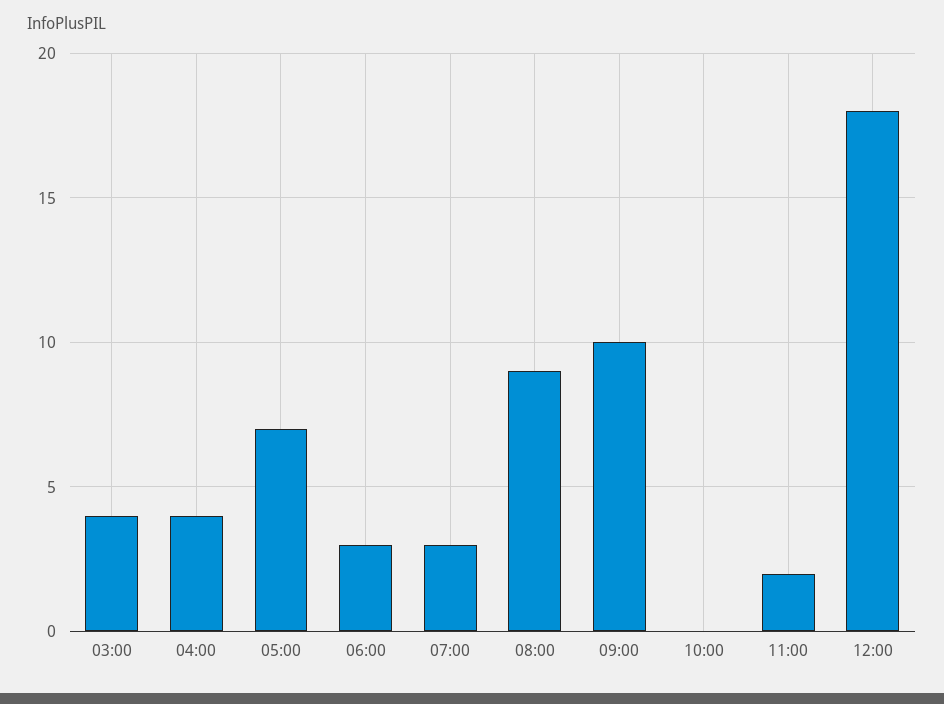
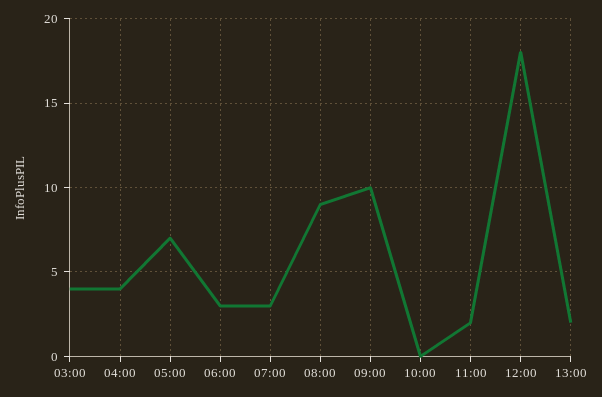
13:00: none -> 2

